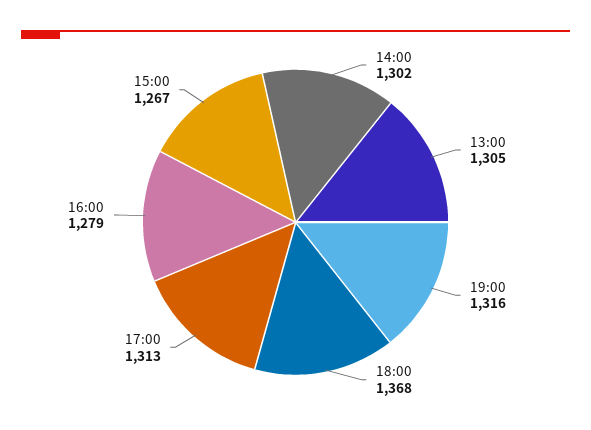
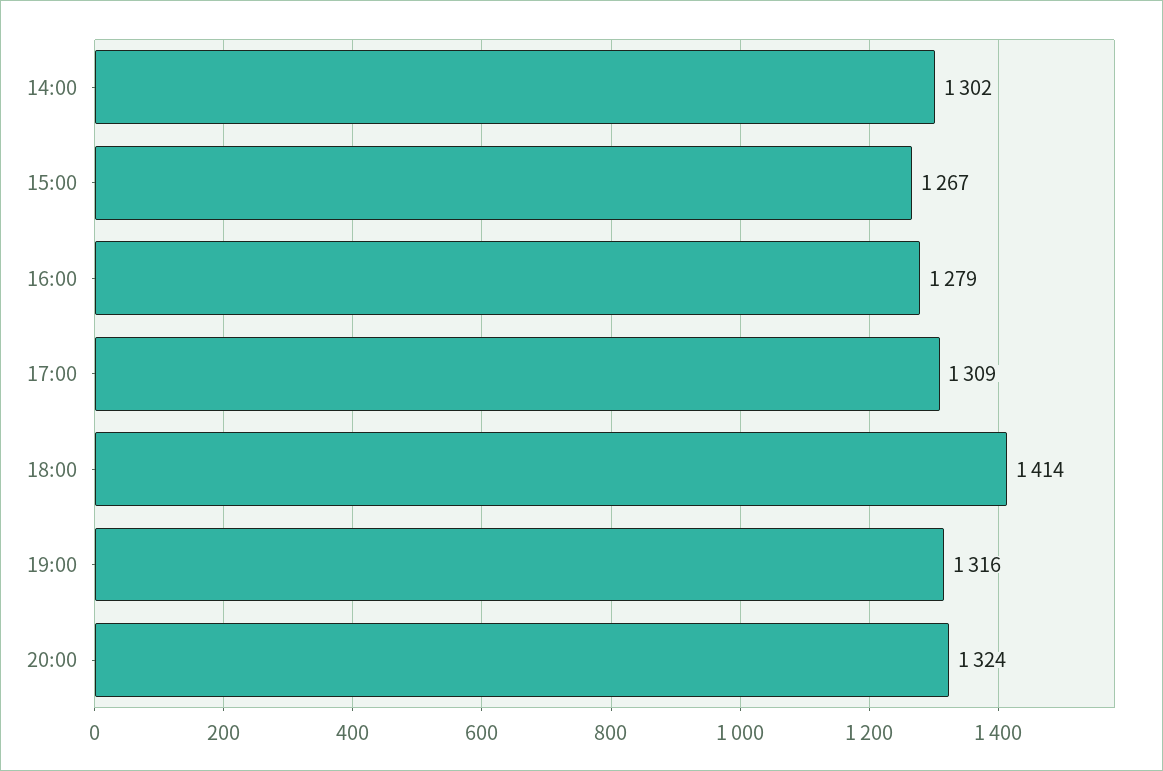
13:00: 1305 -> none
18:00: 1368 -> 1414
17:00: 1313 -> 1309
20:00: none -> 1324

